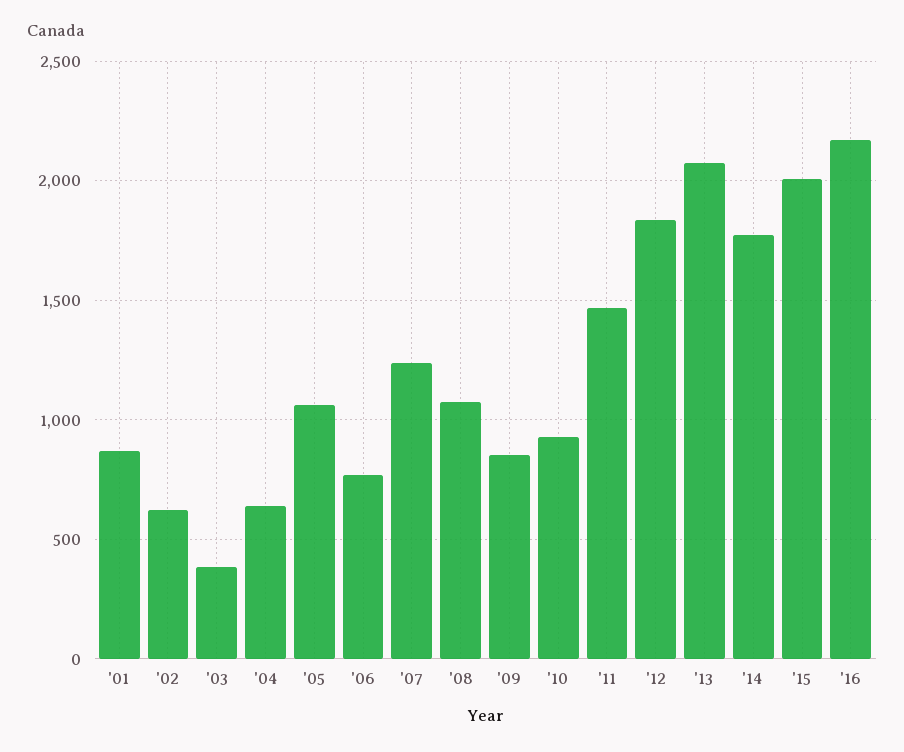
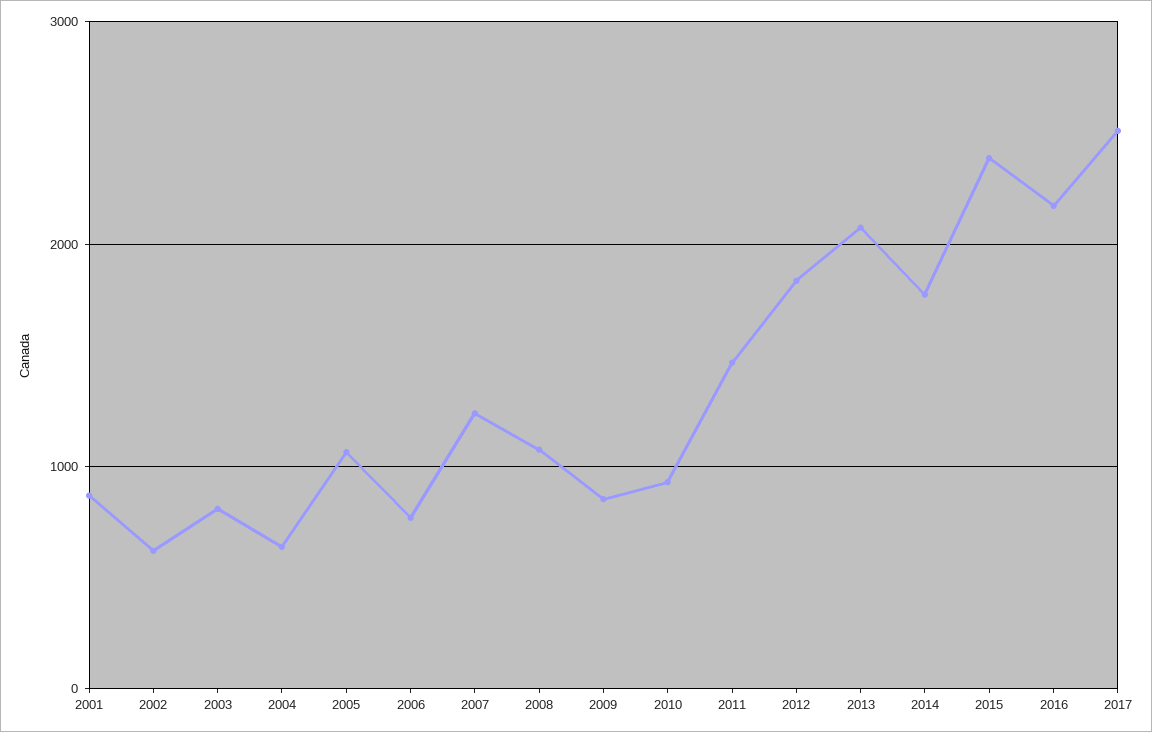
'03: 400 -> 800
'15: 2000 -> 2400
2017: none -> 2500

